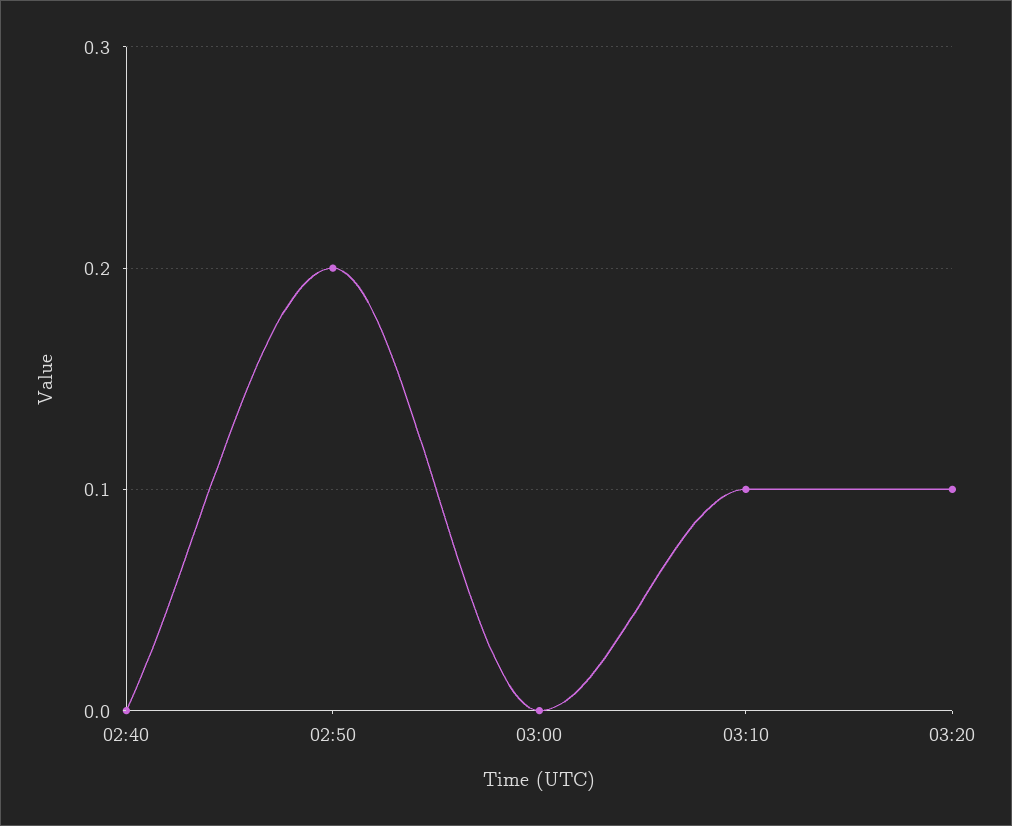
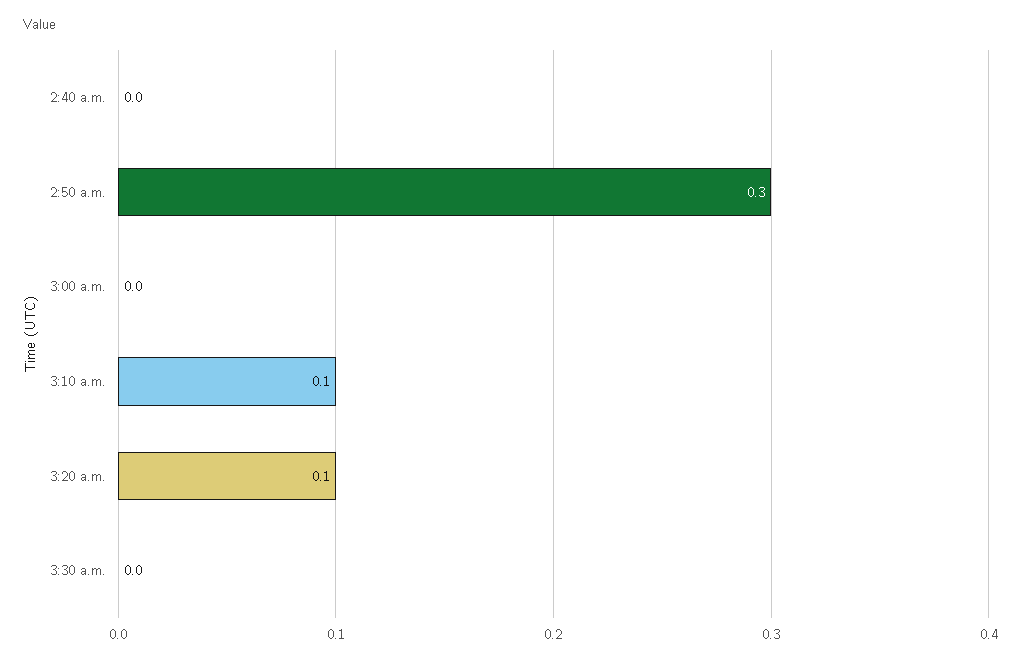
02:50: 0.2 -> 0.3
3:30 a.m.: none -> 0

